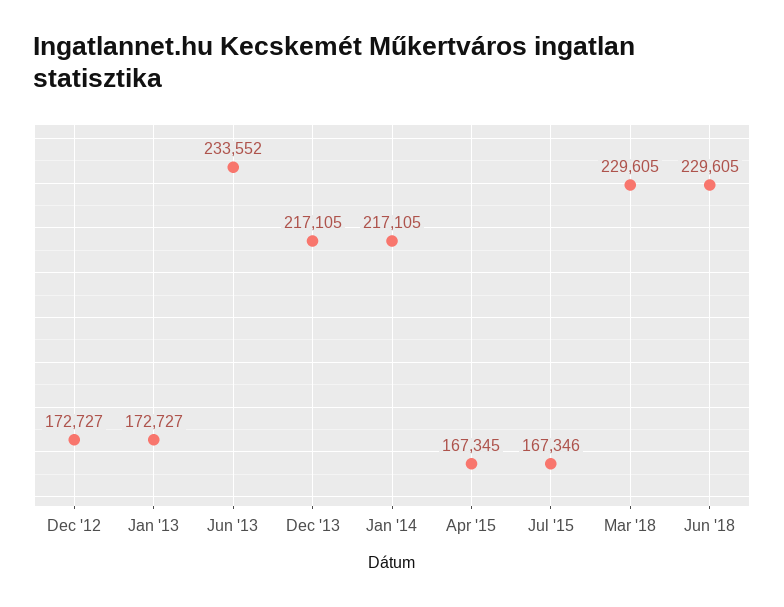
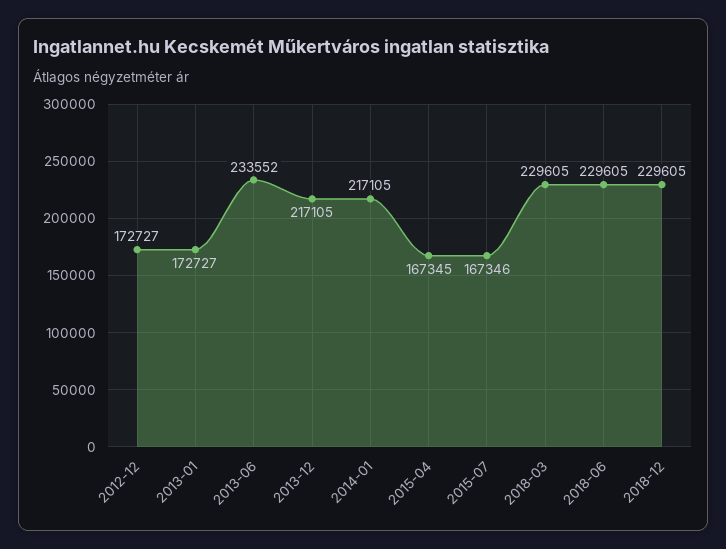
2018-12: none -> 229605

